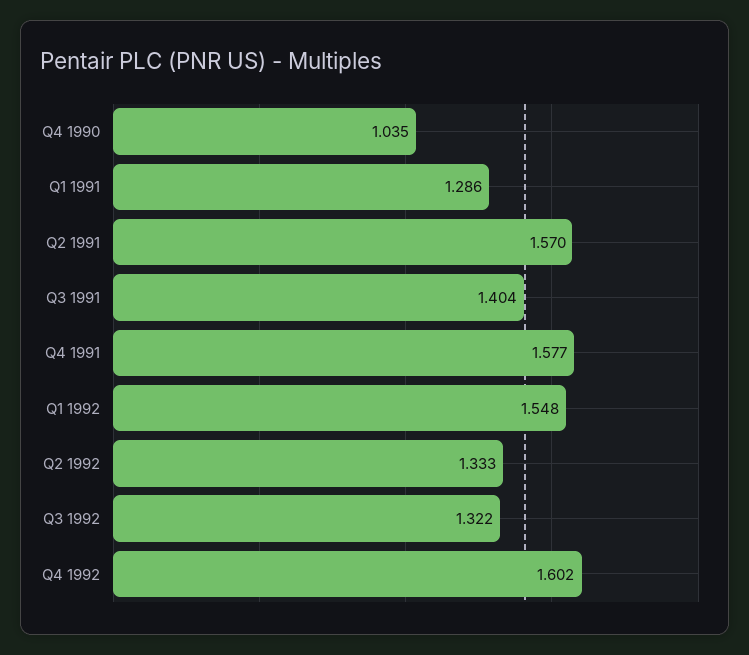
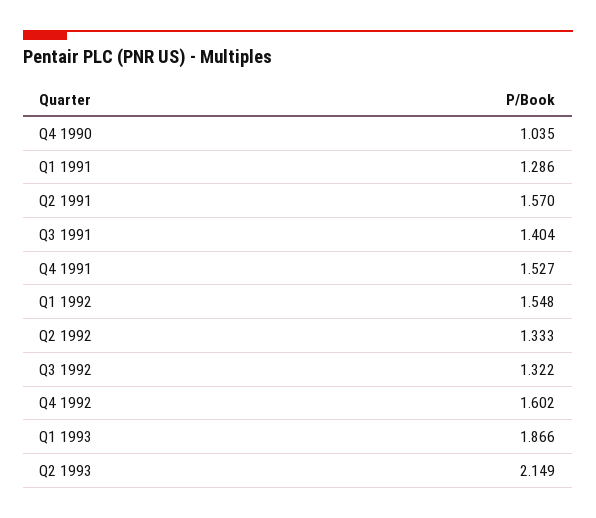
Q4 1991: 1.577 -> 1.527
Q1 1993: none -> 1.866
Q2 1993: none -> 2.149

